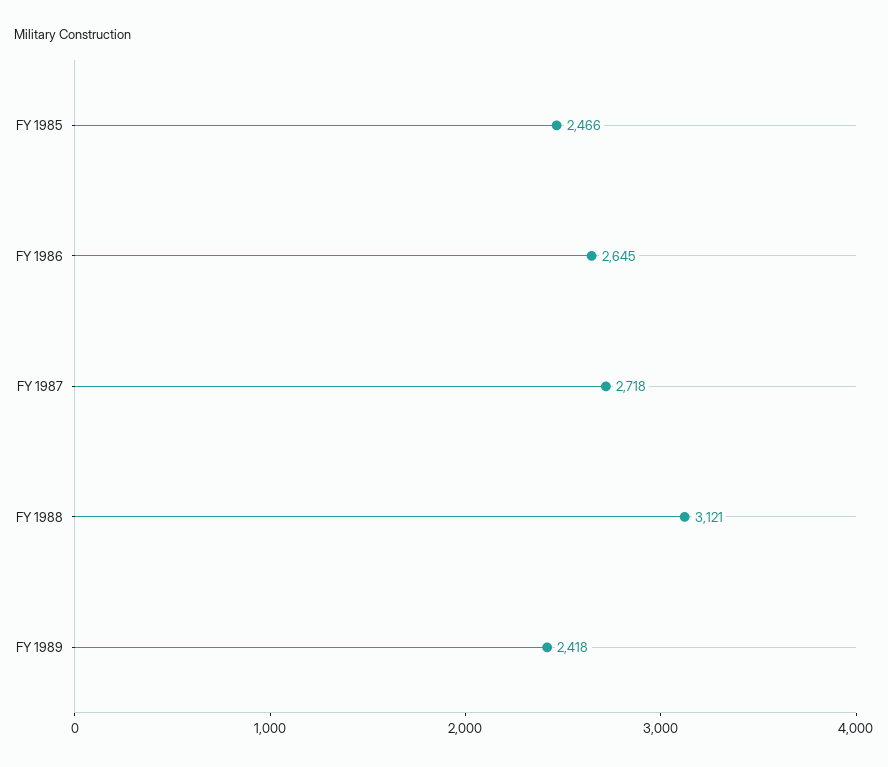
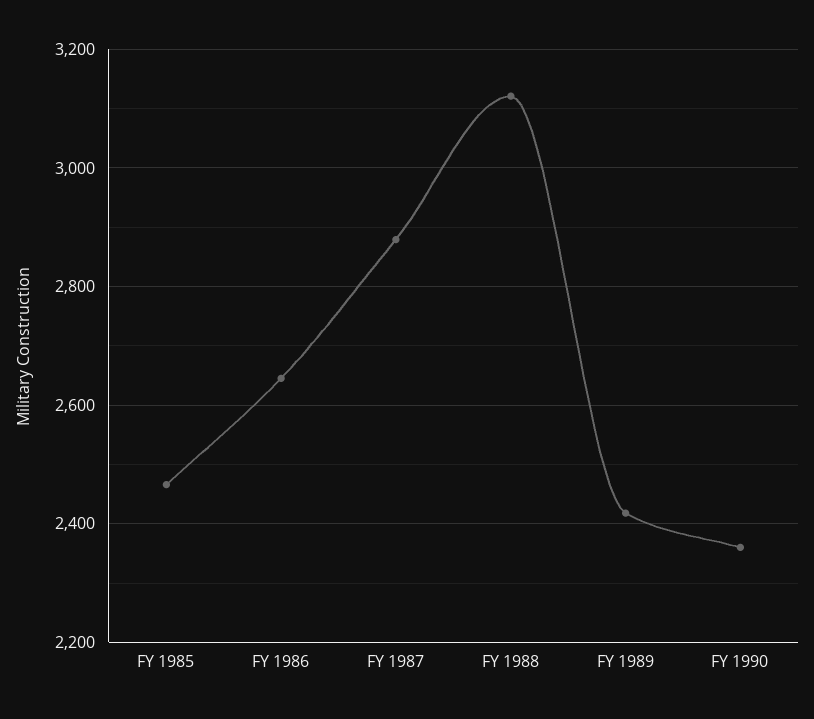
FY 1987: 2718 -> 2880
FY 1990: none -> 2360

